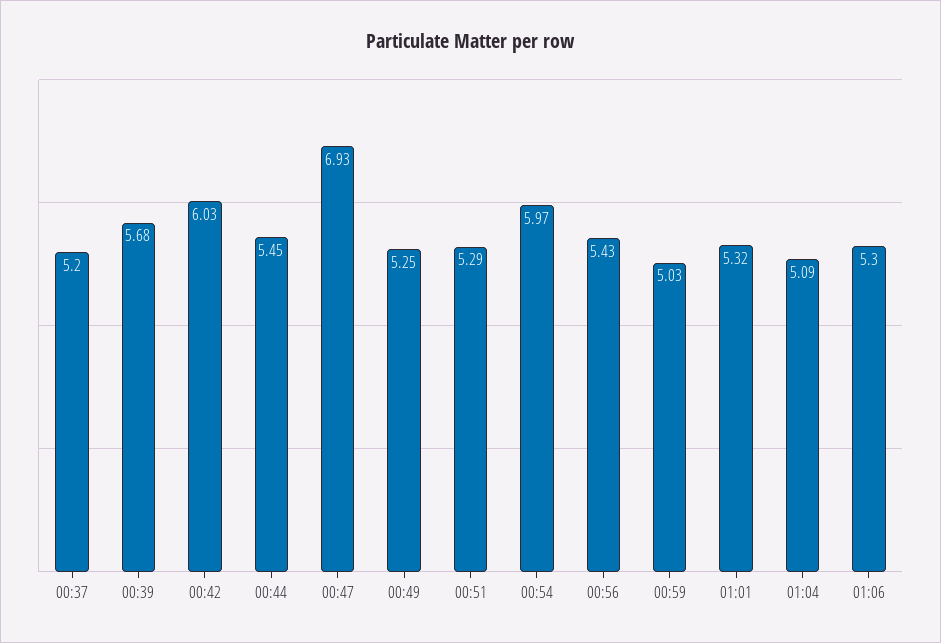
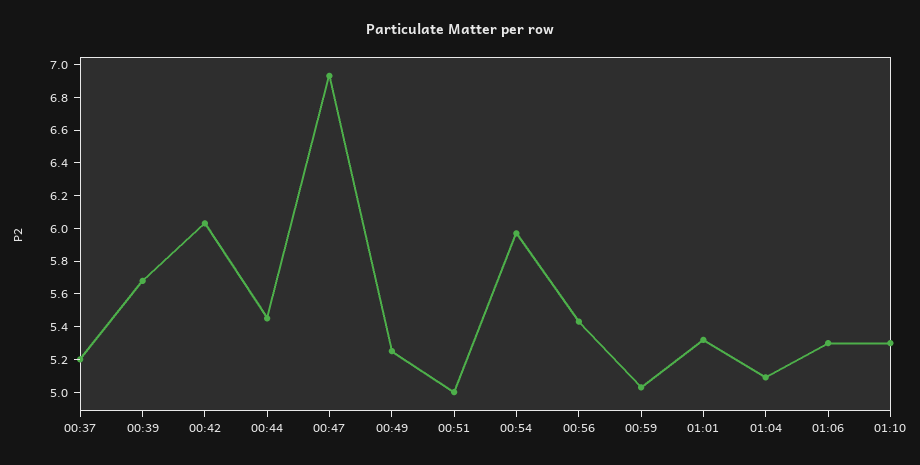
00:51: 5.29 -> 5
01:10: none -> 5.3

